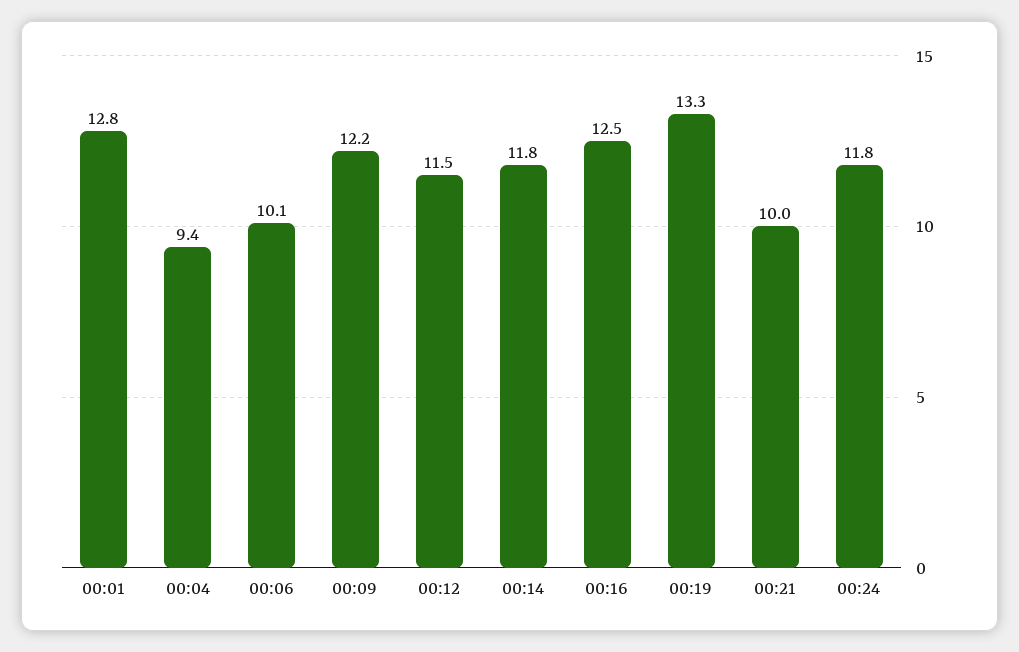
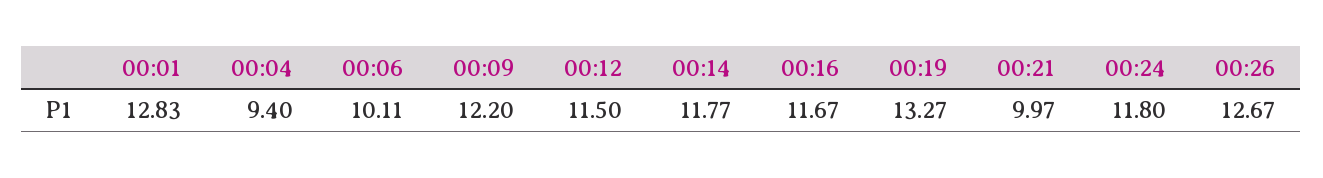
00:16: 12.5 -> 11.67
00:26: none -> 12.67

